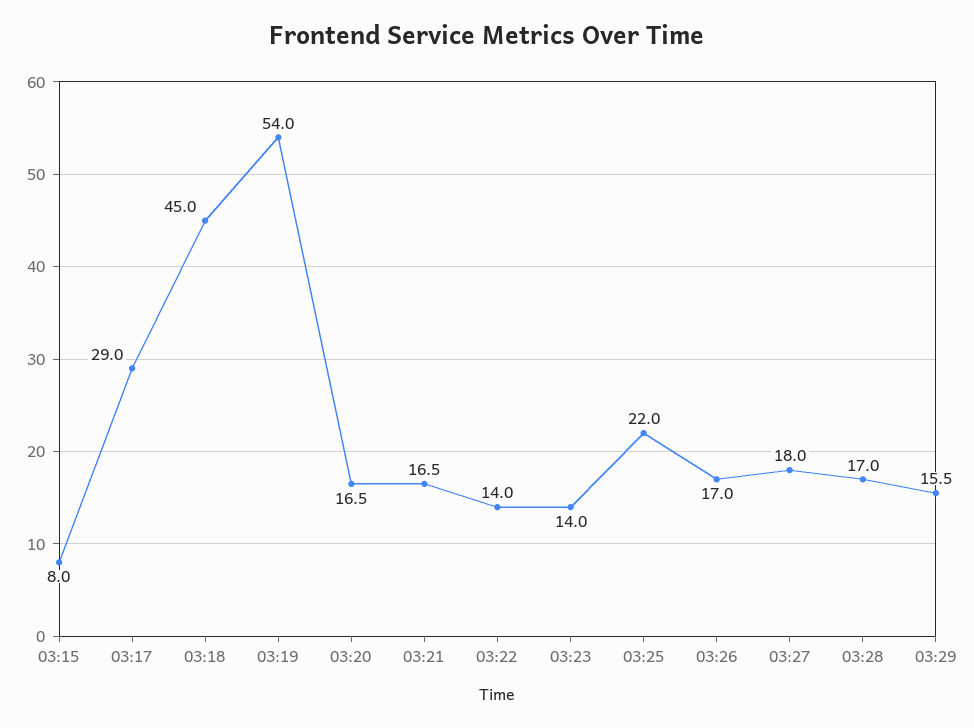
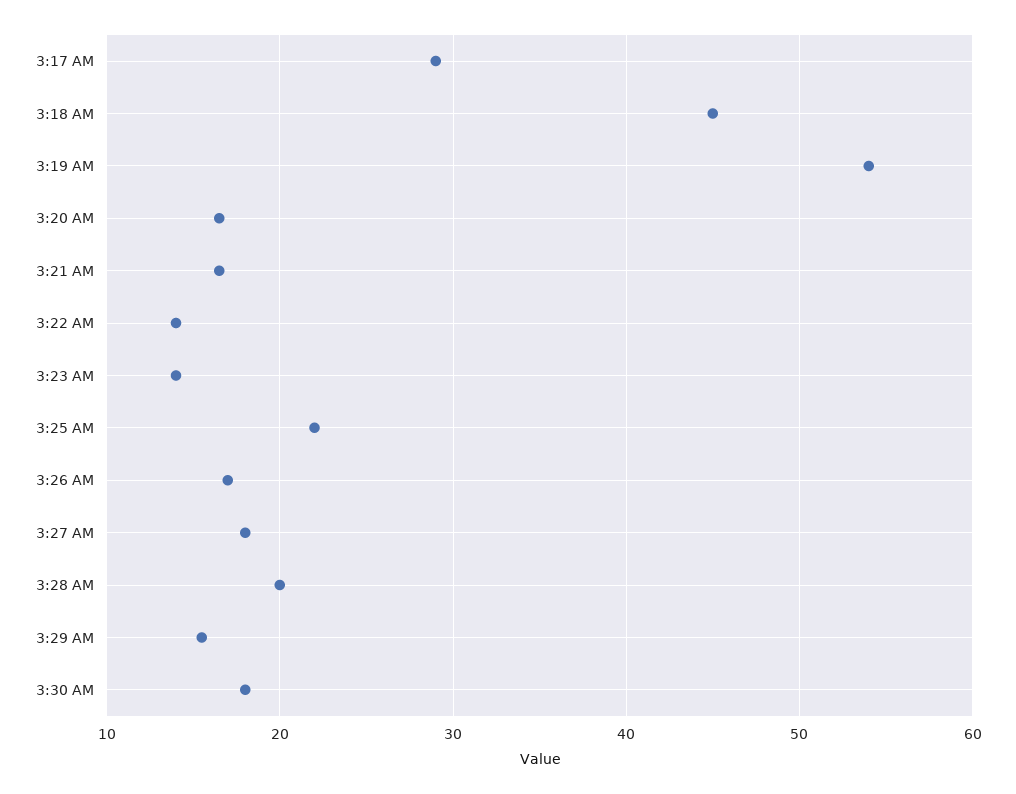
03:15: 8 -> none
03:28: 17 -> 20
3:30 AM: none -> 18

